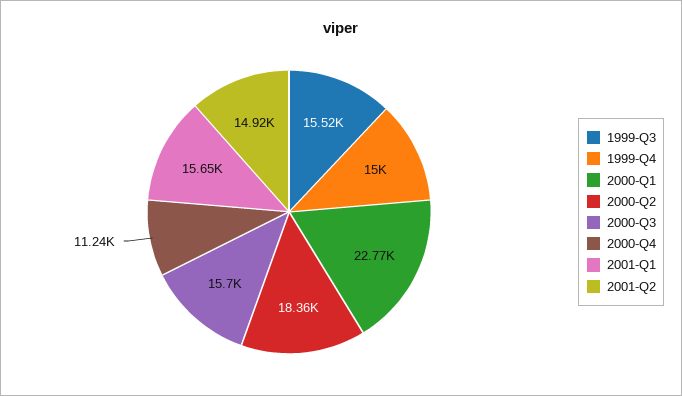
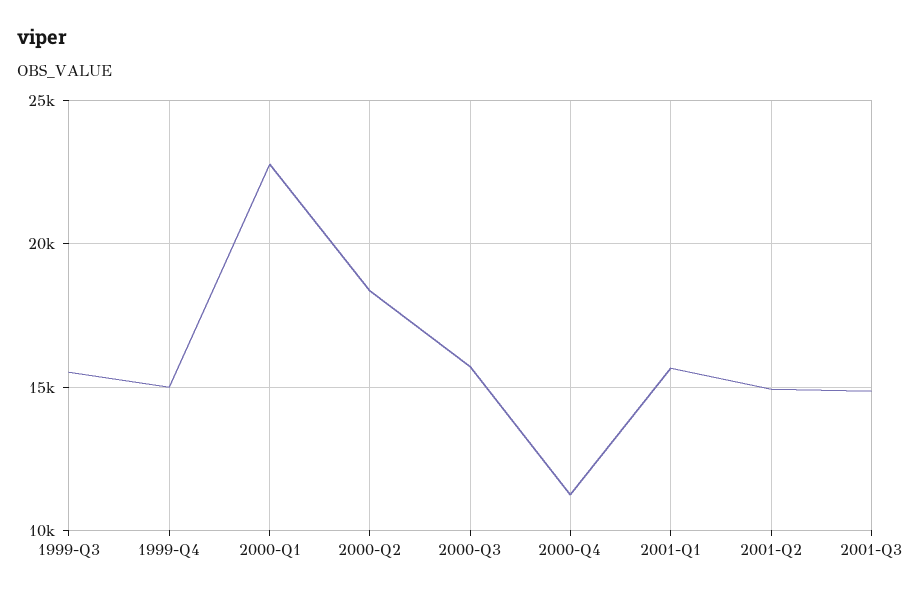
2001-Q3: none -> 15000

